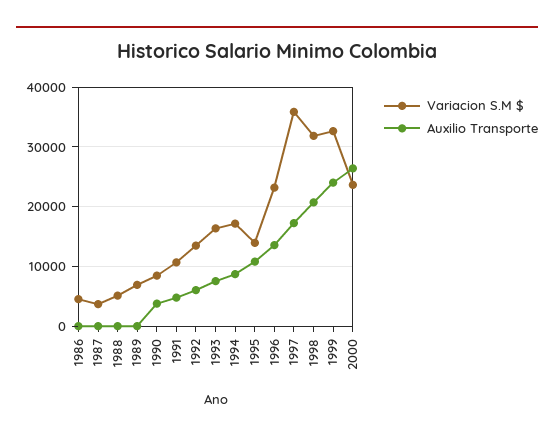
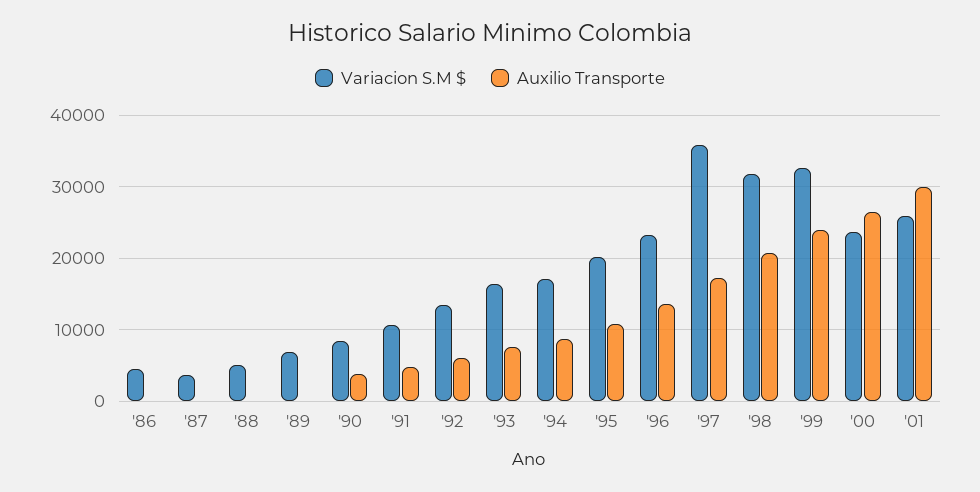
Variacion S.M $, 1995: 14000 -> 20000
Variacion S.M $, '01: none -> 26000
Auxilio Transporte, '01: none -> 30000

